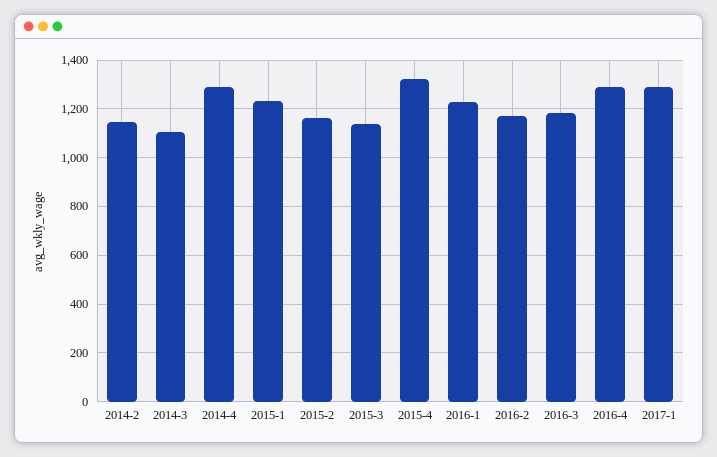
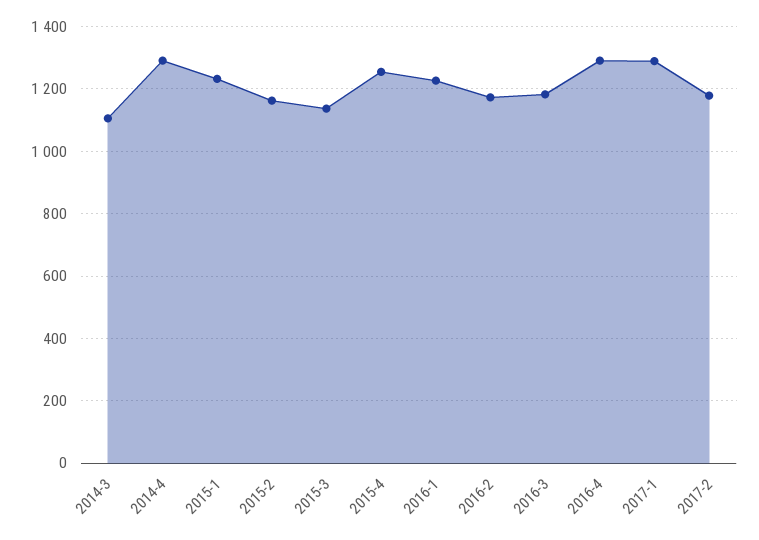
2014-2: 1150 -> none
2015-4: 1325 -> 1260
2017-2: none -> 1180

